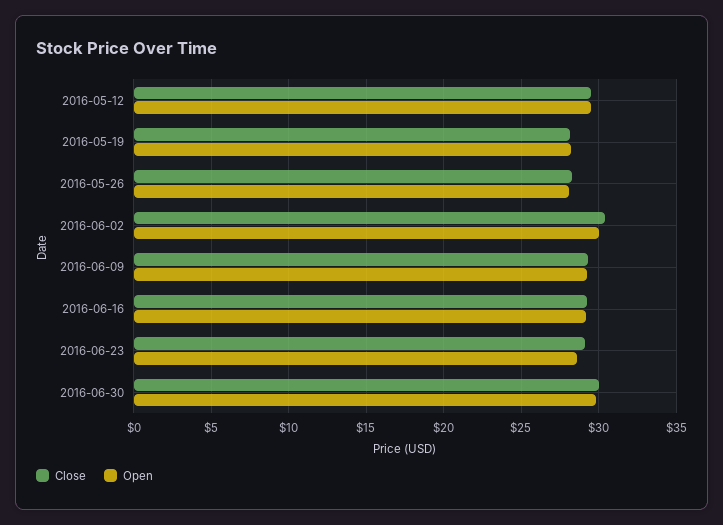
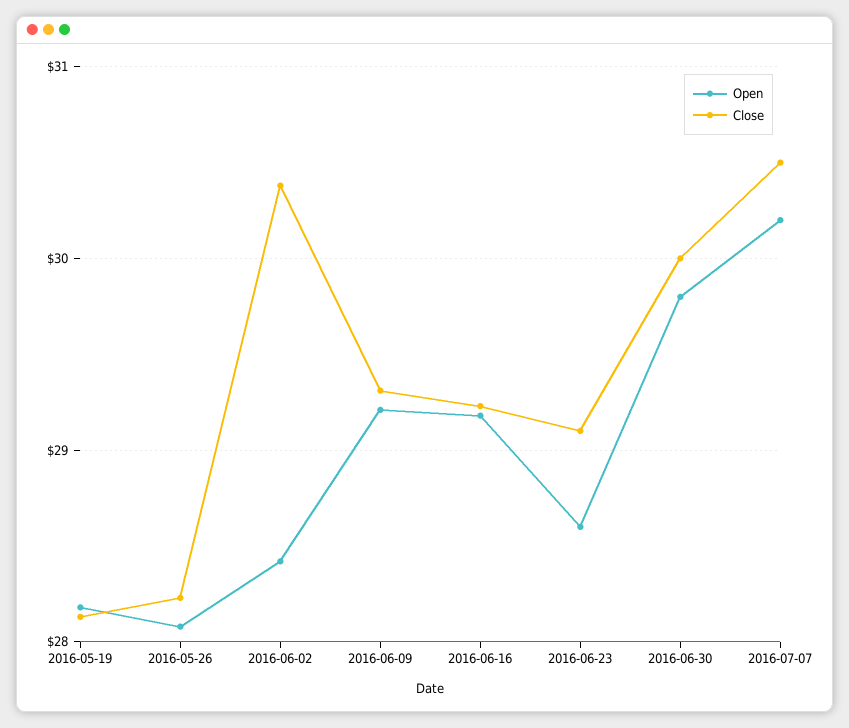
Close, 2016-05-12: 29.5 -> none
Open, 2016-05-12: 29.5 -> none
Open, 2016-06-02: 30 -> 28.4
Open, 2016-07-07: none -> 30.2
Close, 2016-07-07: none -> 30.5

